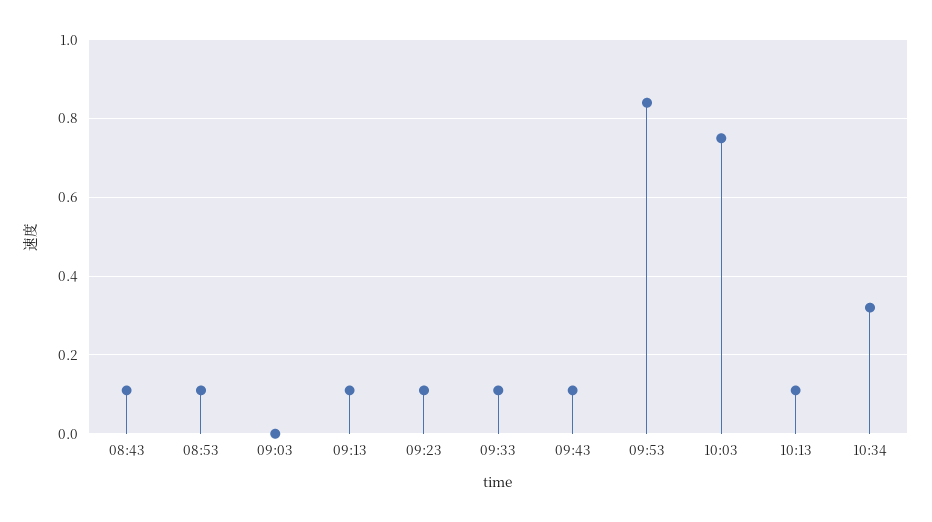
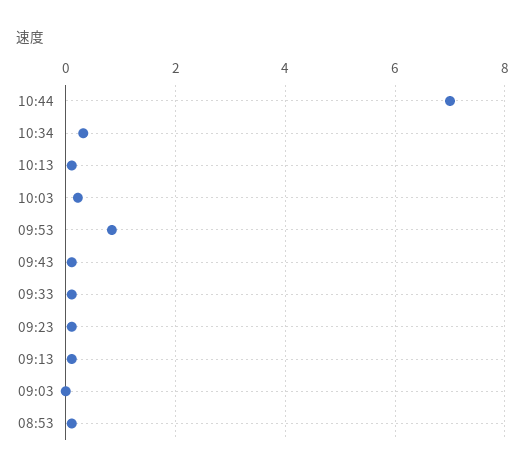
08:43: 0.1 -> none
10:03: 0.75 -> 0.2
10:44: none -> 7

